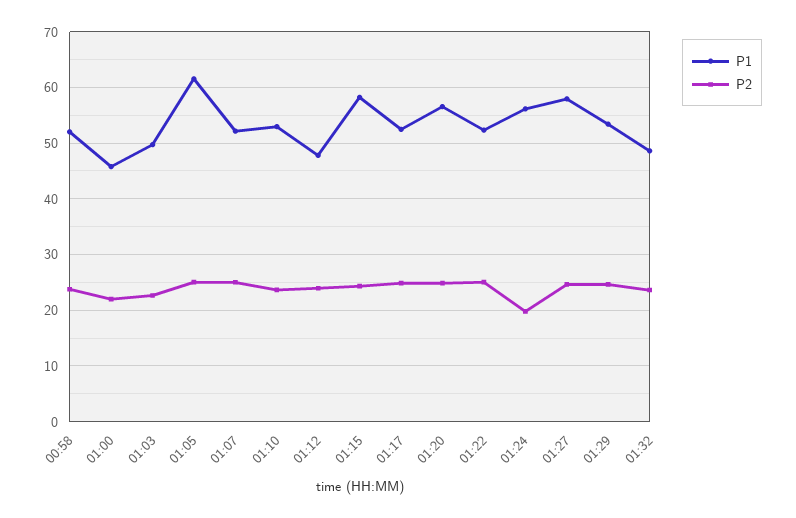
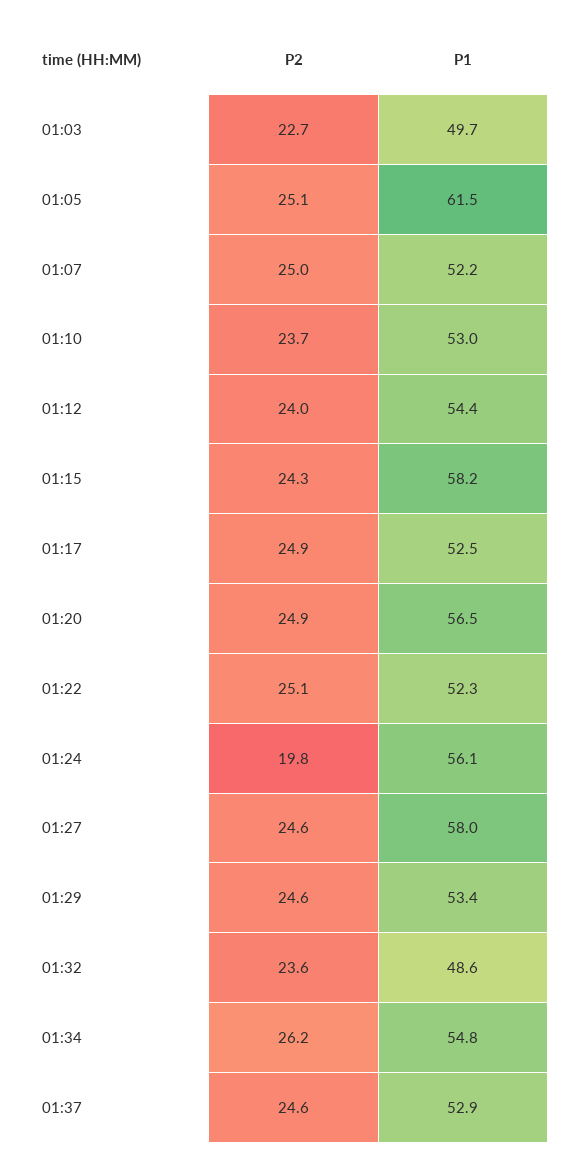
P1, 00:58: 52 -> none
P2, 00:58: 24 -> none
P1, 01:00: 46 -> none
P2, 01:00: 22 -> none
P1, 01:12: 48 -> 54.4
P2, 01:34: none -> 26.2
P1, 01:34: none -> 54.8
P2, 01:37: none -> 24.6
P1, 01:37: none -> 52.9

